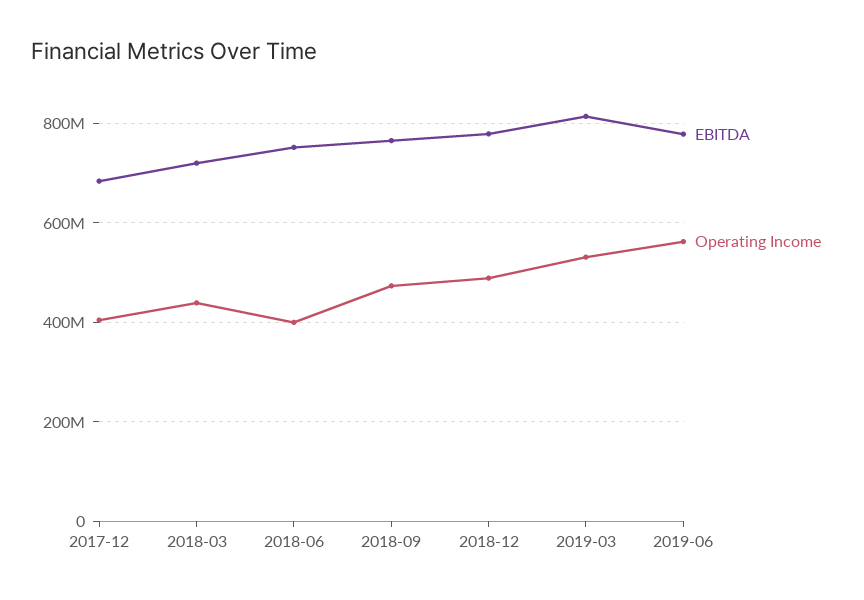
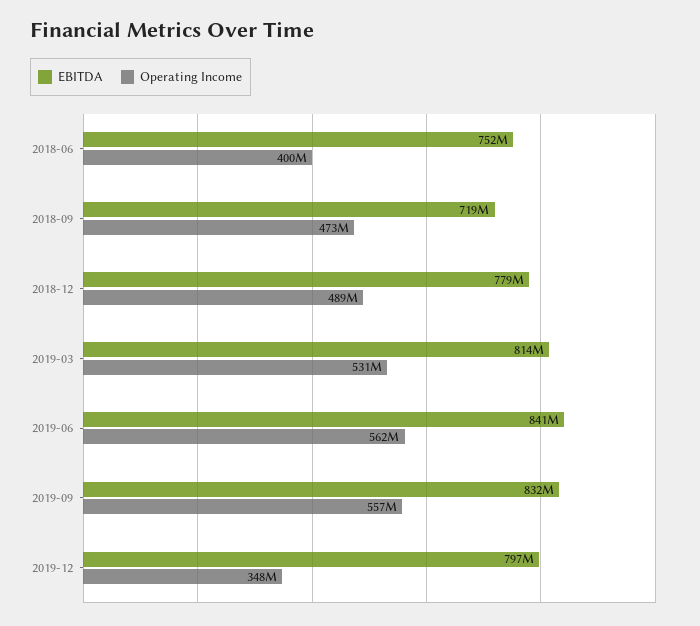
EBITDA, 2017-12: 680000000 -> none
Operating Income, 2017-12: 400000000 -> none
EBITDA, 2018-03: 720000000 -> none
Operating Income, 2018-03: 440000000 -> none
EBITDA, 2018-09: 760000000 -> 719000000
EBITDA, 2019-06: 780000000 -> 841000000
EBITDA, 2019-09: none -> 832000000
Operating Income, 2019-09: none -> 557000000
EBITDA, 2019-12: none -> 797000000
Operating Income, 2019-12: none -> 348000000

